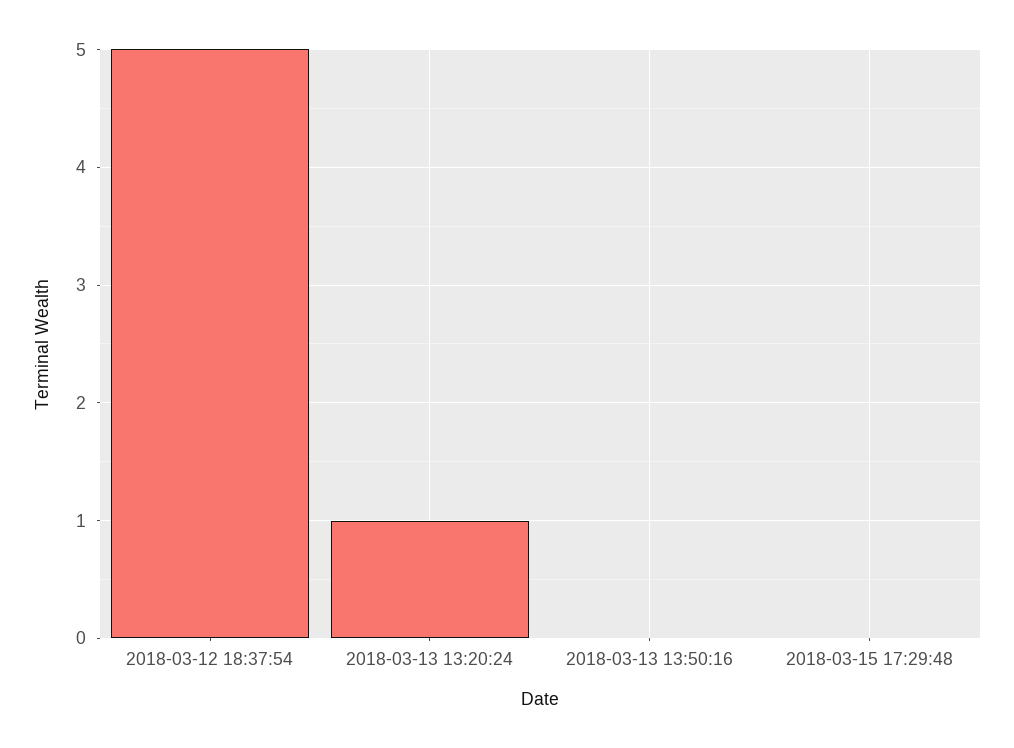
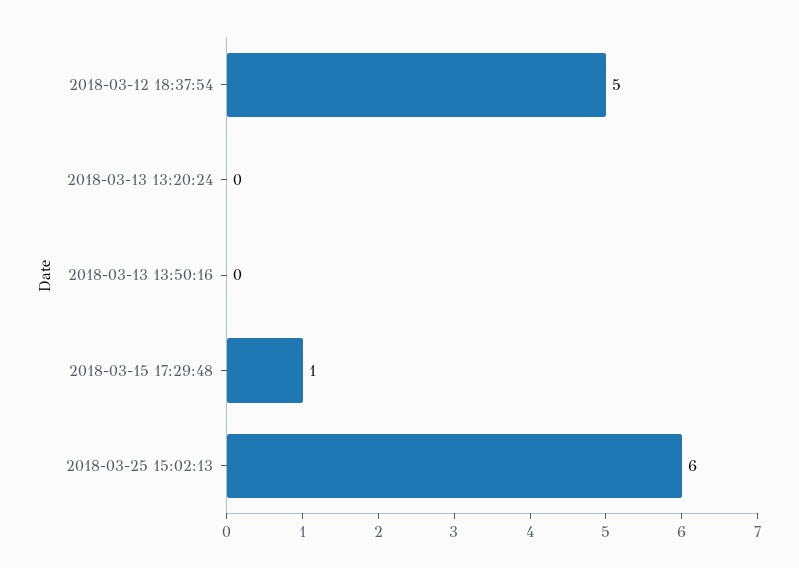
2018-03-13 13:20:24: 1 -> 0
2018-03-15 17:29:48: 0 -> 1
2018-03-25 15:02:13: none -> 6

